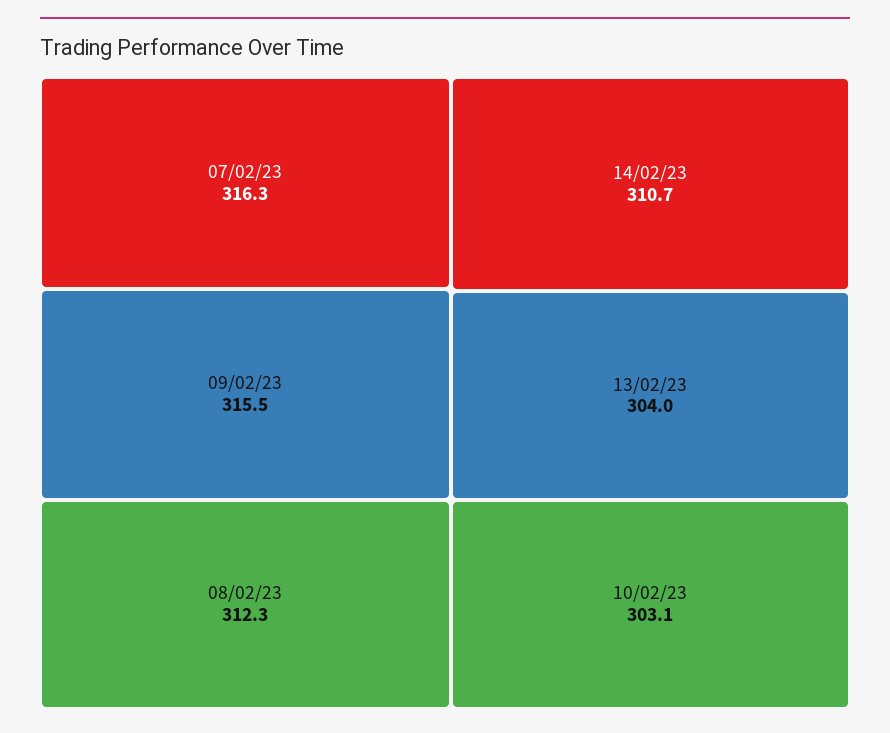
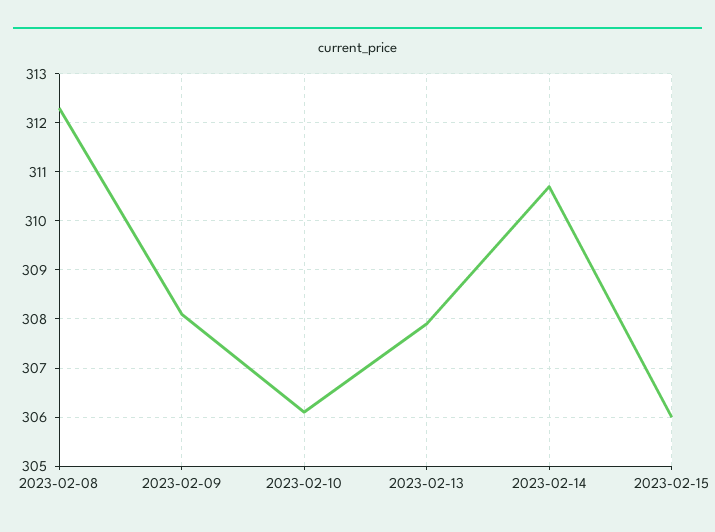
07/02/23: 316.3 -> none
09/02/23: 315.5 -> 308
13/02/23: 304 -> 308
10/02/23: 303.1 -> 306
2023-02-15: none -> 306

